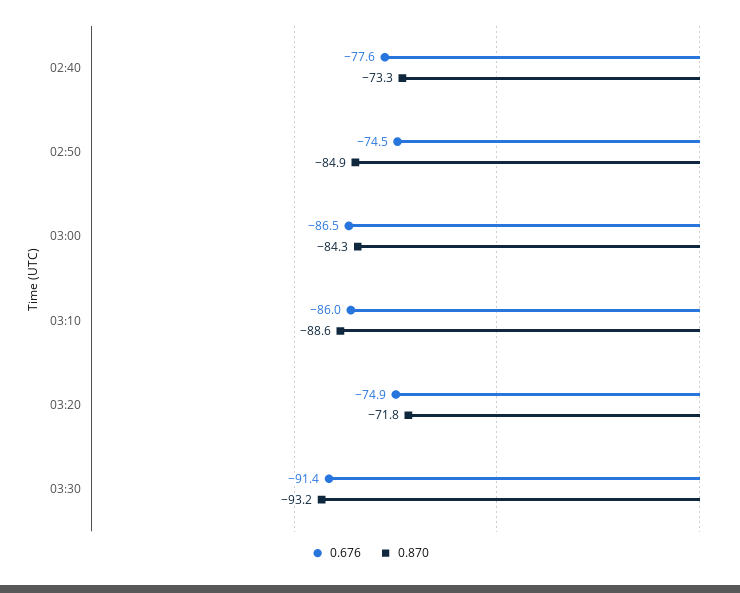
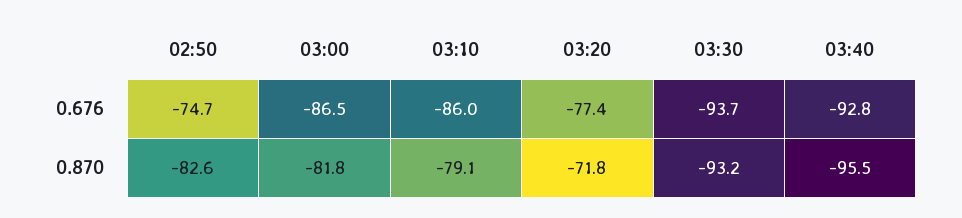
0.676, 02:40: -77.6 -> none
0.870, 02:40: -73.3 -> none
0.676, 02:50: -74.5 -> -74.7
0.870, 02:50: -84.9 -> -82.6
0.870, 03:00: -84.3 -> -81.8
0.870, 03:10: -88.6 -> -79.1
0.676, 03:20: -74.9 -> -77.4
0.676, 03:30: -91.4 -> -93.7
0.676, 03:40: none -> -92.8
0.870, 03:40: none -> -95.5

